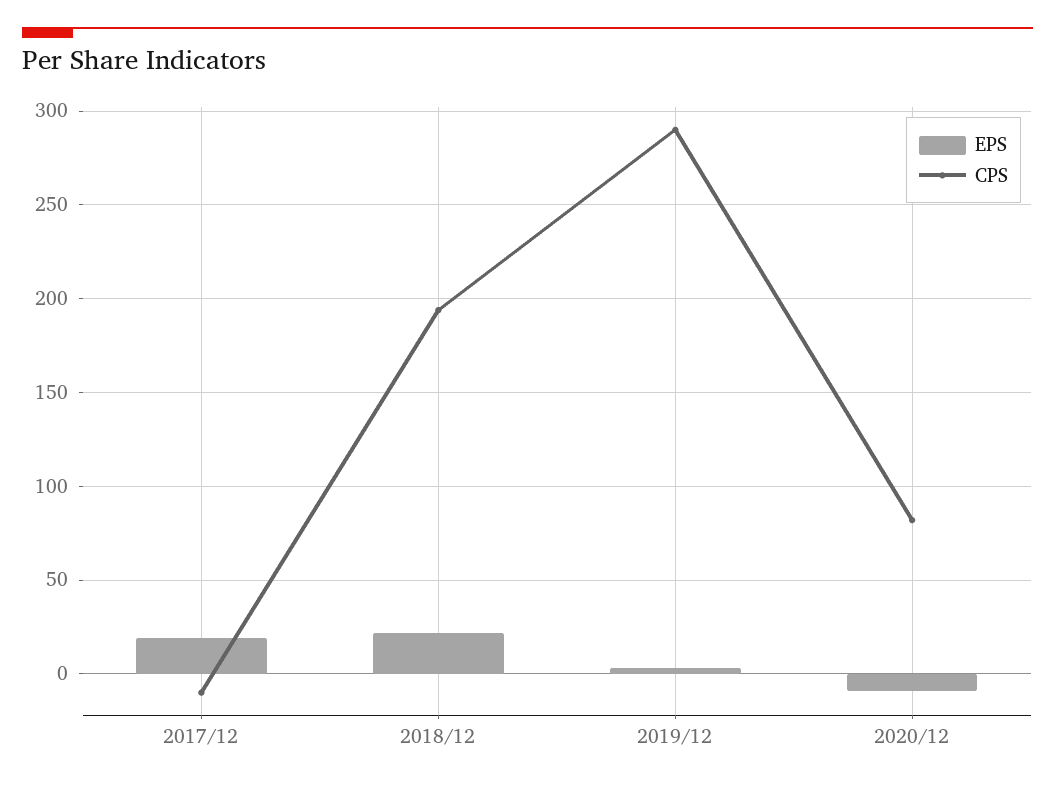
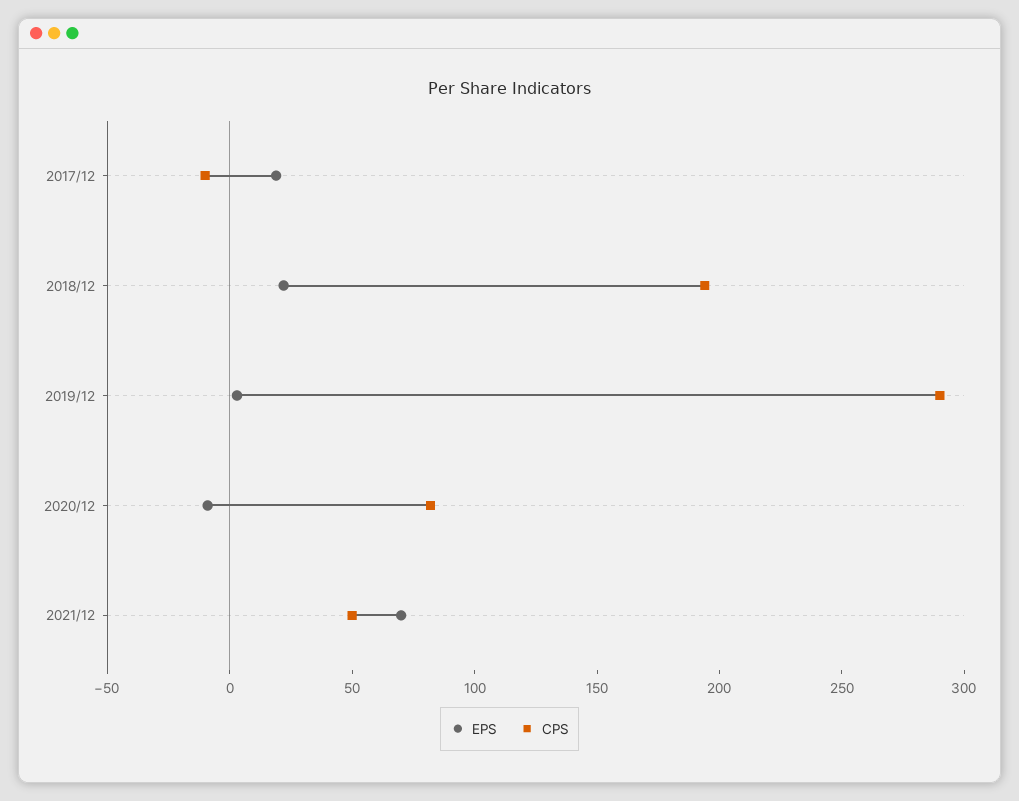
EPS, 2021/12: none -> 70
CPS, 2021/12: none -> 50

